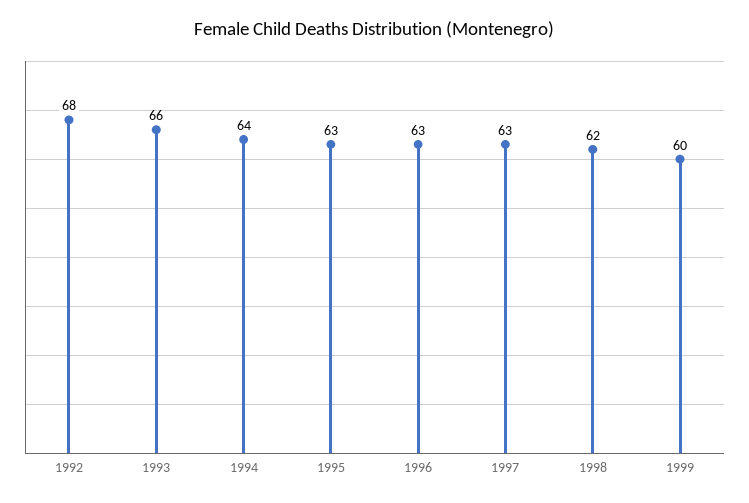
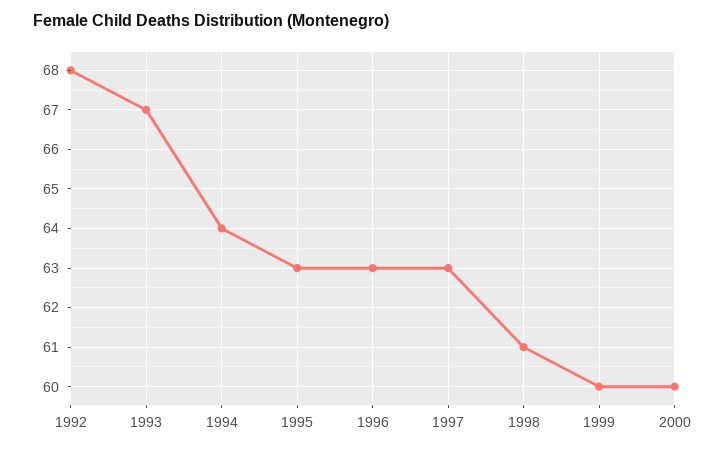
1993: 66 -> 67
1998: 62 -> 61
2000: none -> 60

